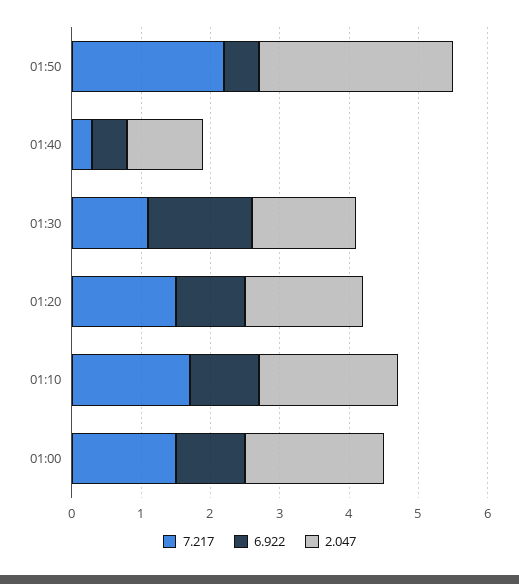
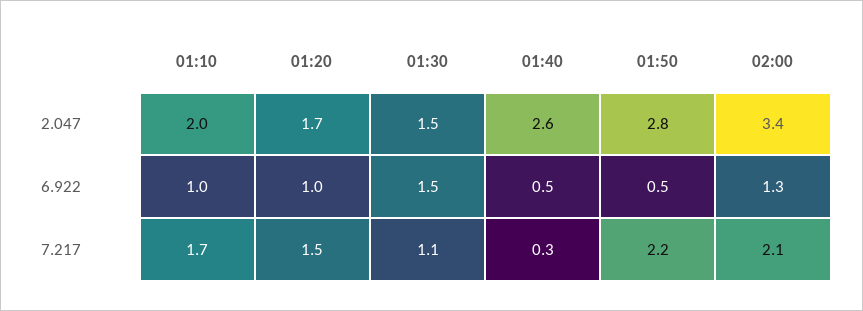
2.047, 01:40: 1 -> 2.6
7.217, 01:00: 1.5 -> none
6.922, 01:00: 1 -> none
2.047, 01:00: 2 -> none
2.047, 02:00: none -> 3.4
6.922, 02:00: none -> 1.3
7.217, 02:00: none -> 2.1

